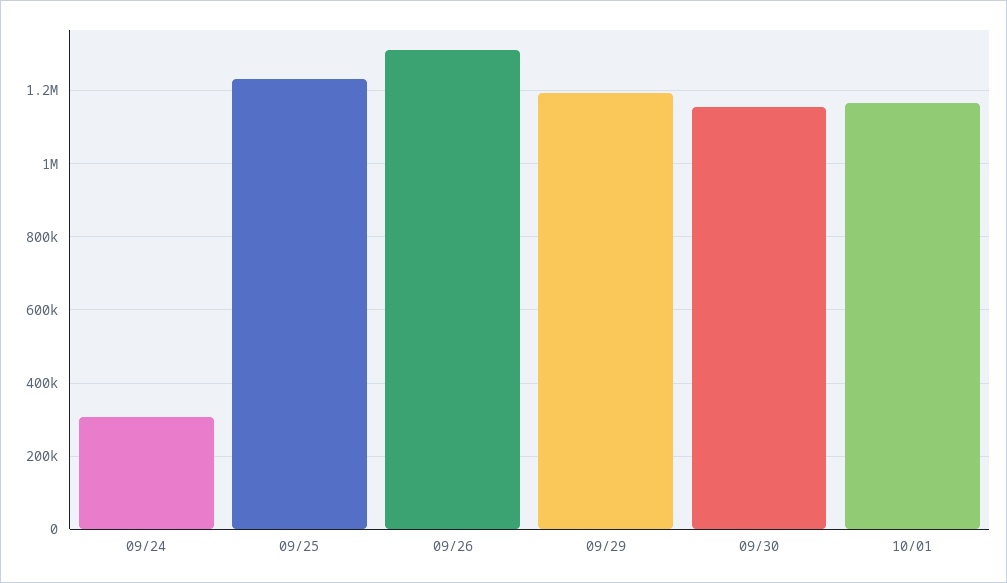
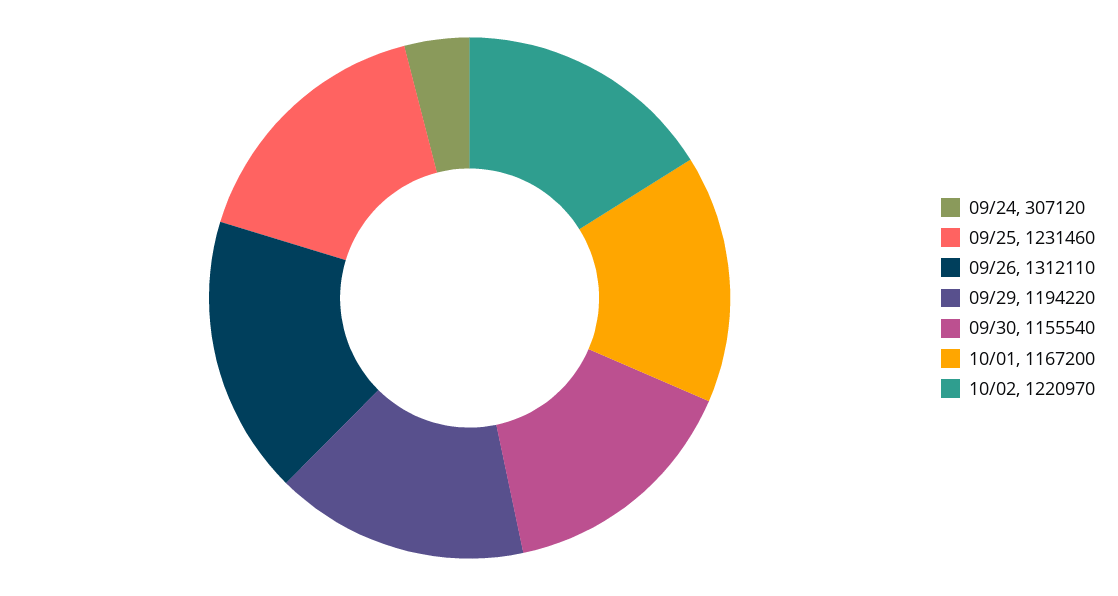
10/02: none -> 1220970

